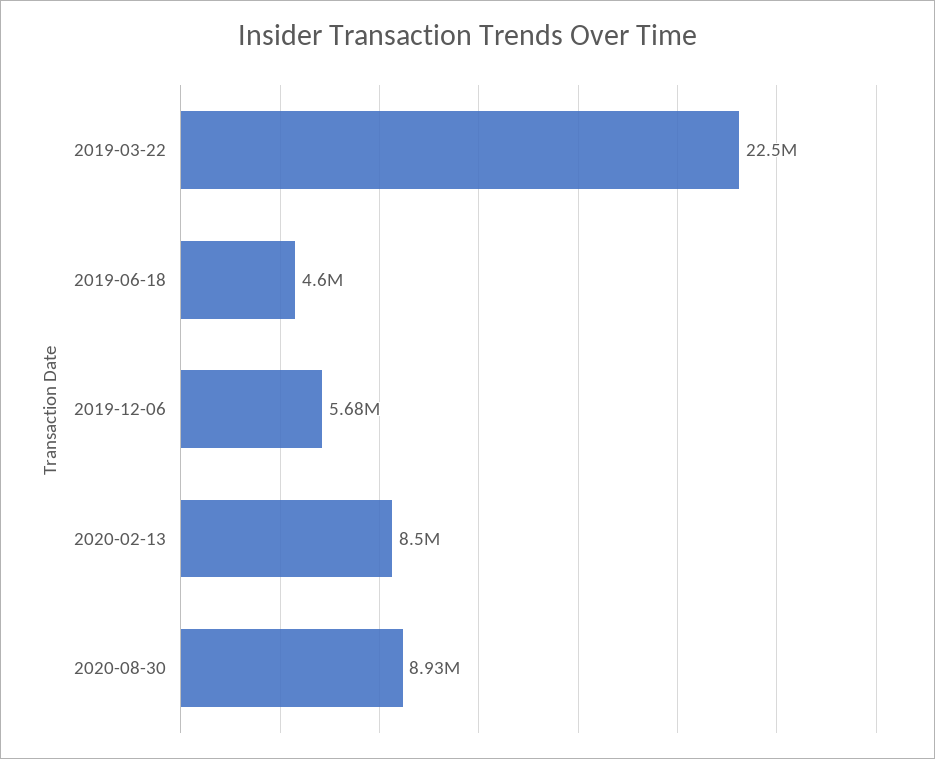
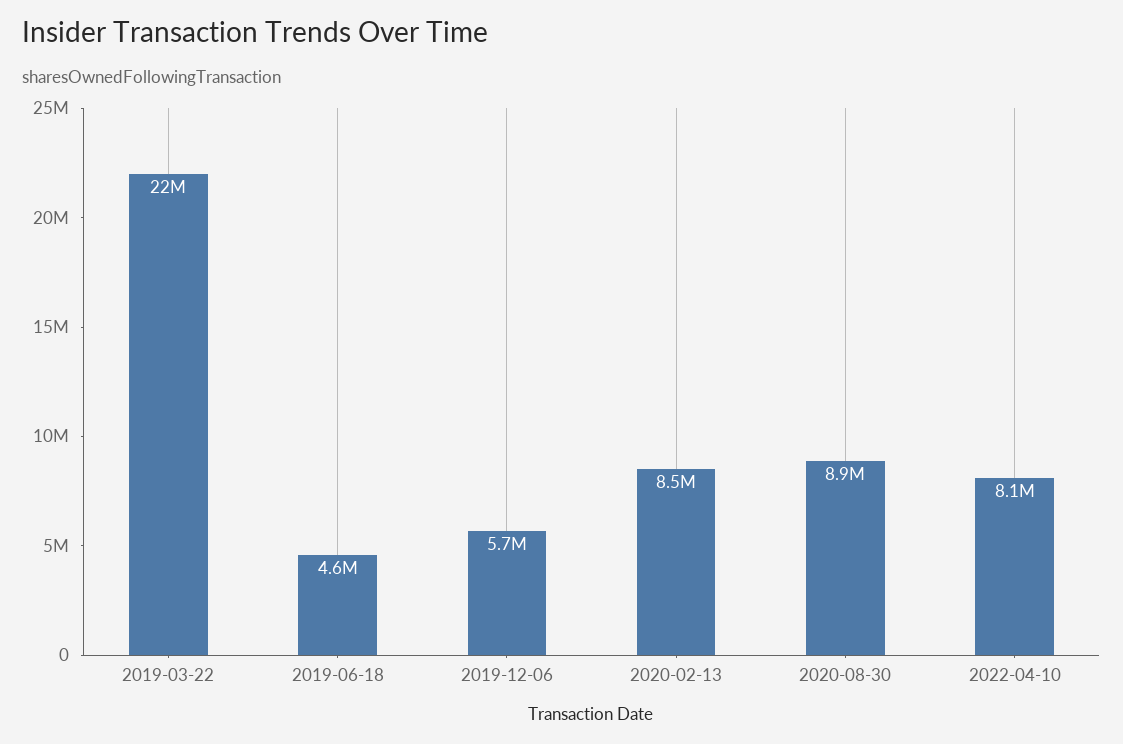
2022-04-10: none -> 8100000

